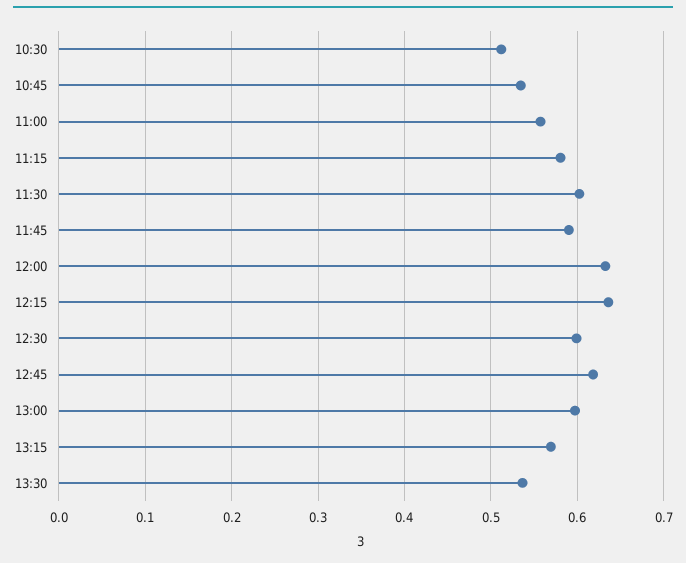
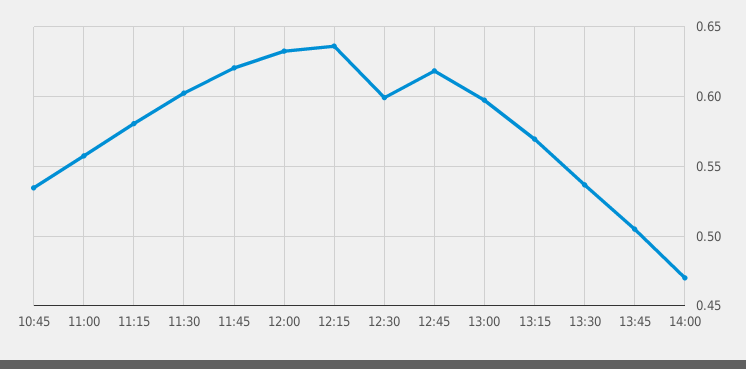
10:30: 0.51 -> none
11:45: 0.59 -> 0.62
13:45: none -> 0.505
14:00: none -> 0.47

